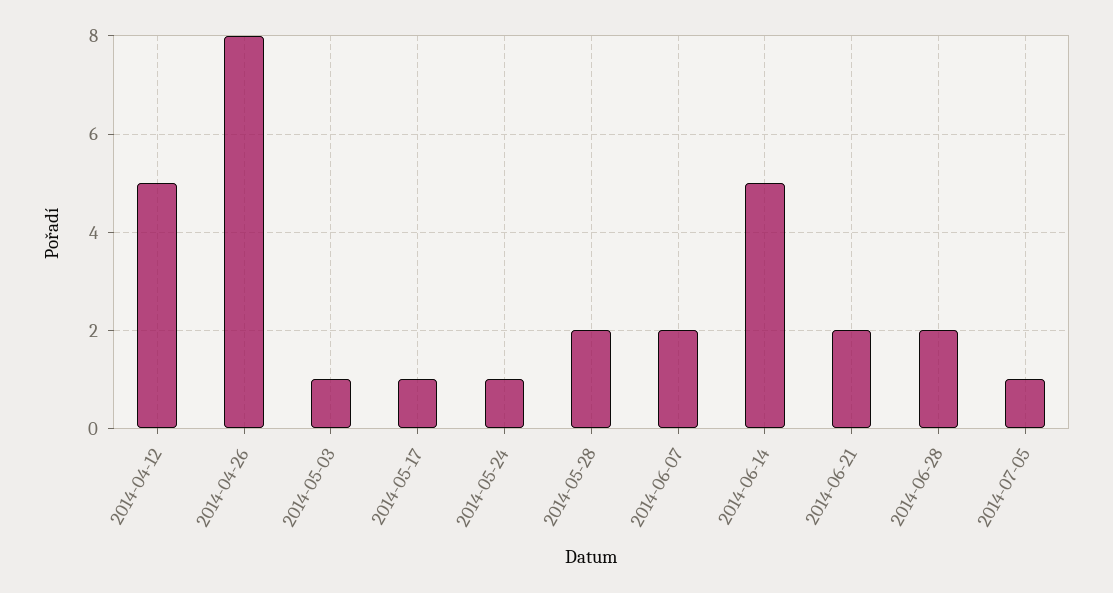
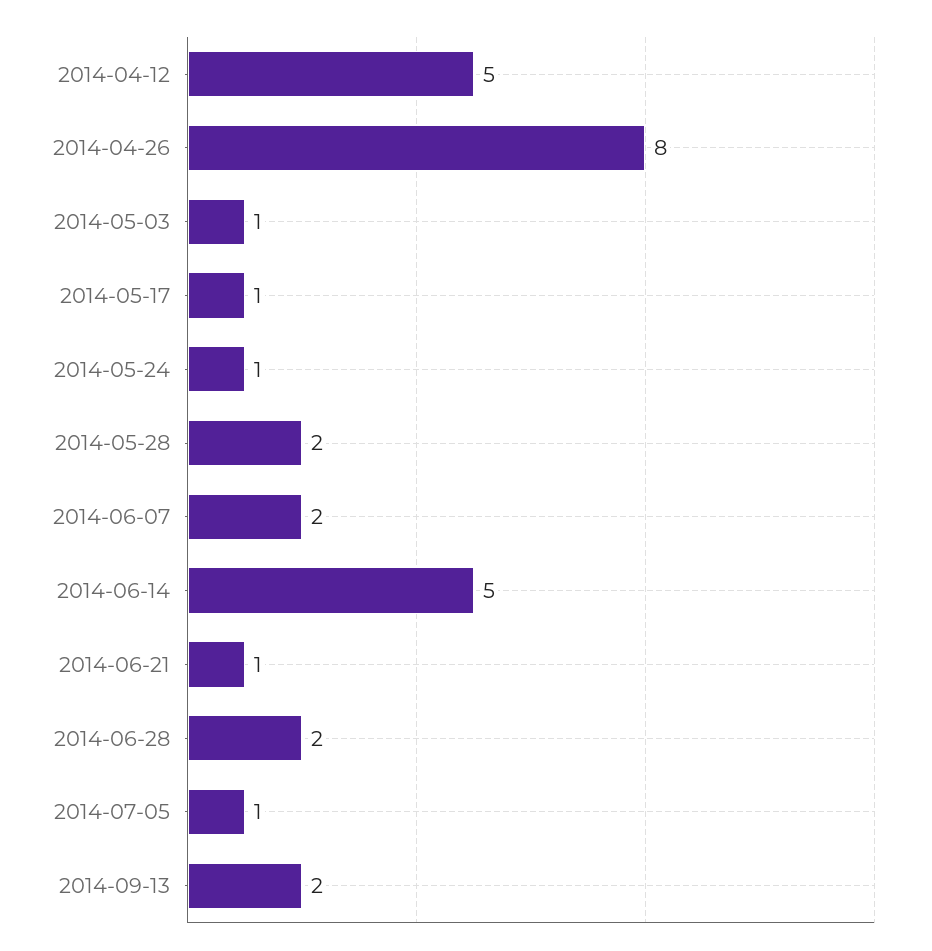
2014-06-21: 2 -> 1
2014-09-13: none -> 2

